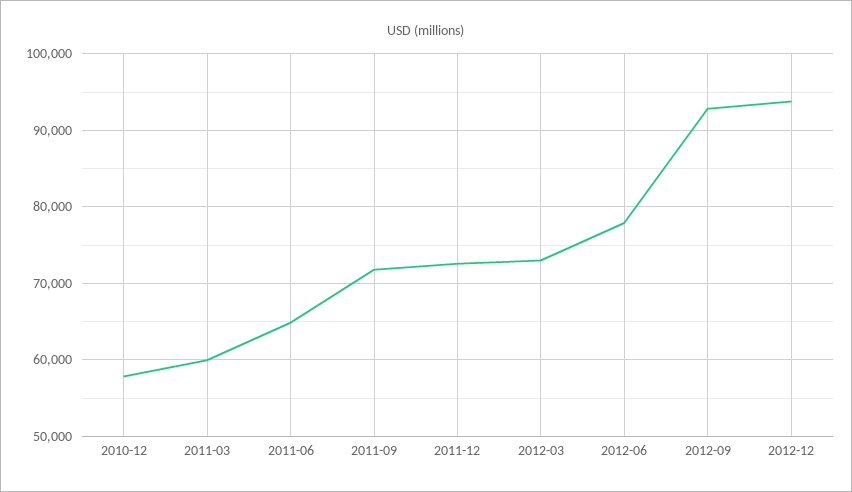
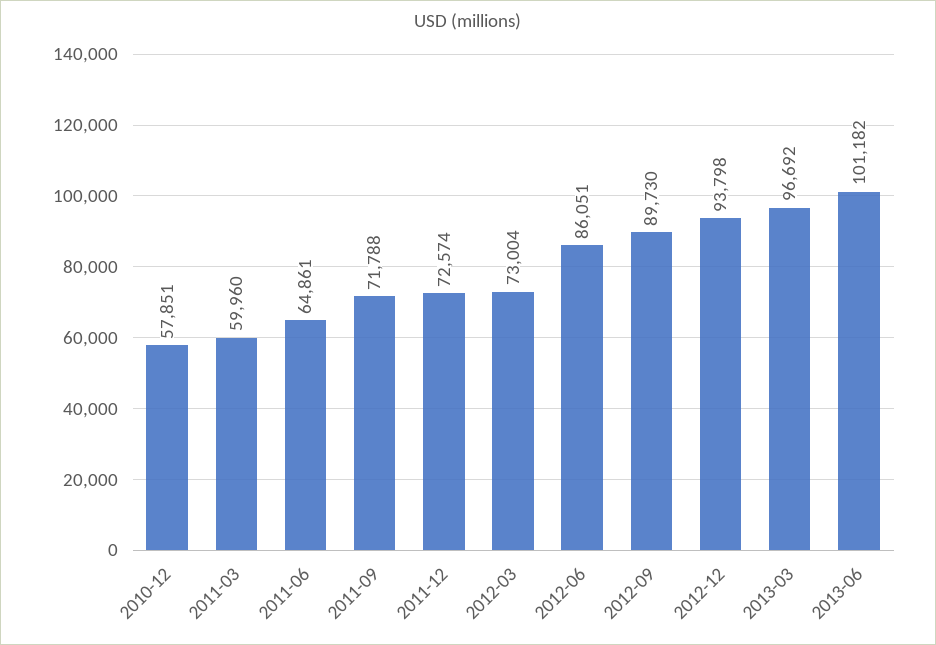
2012-06: 78000 -> 86051
2012-09: 93000 -> 89730
2013-03: none -> 96692
2013-06: none -> 101182

